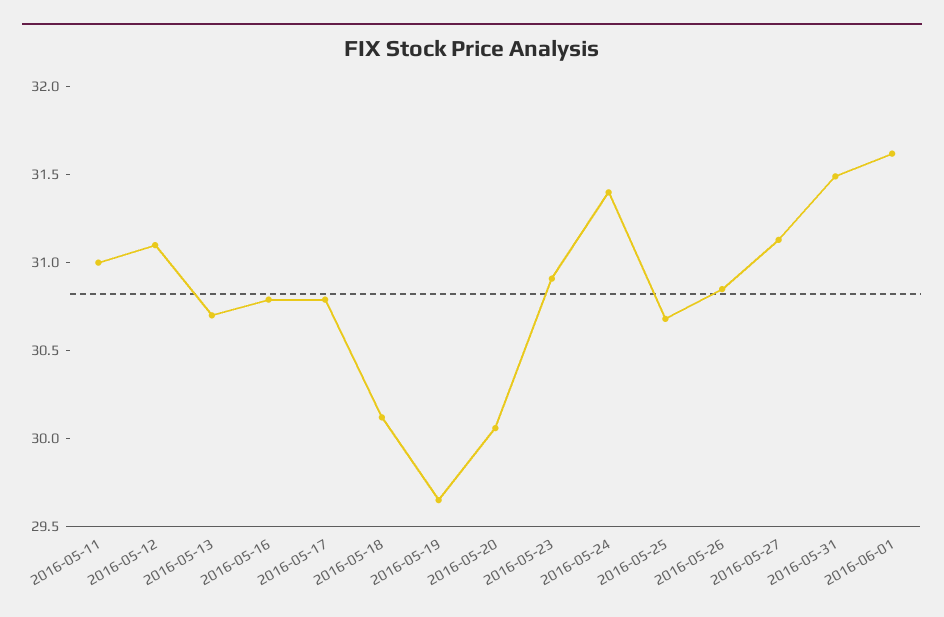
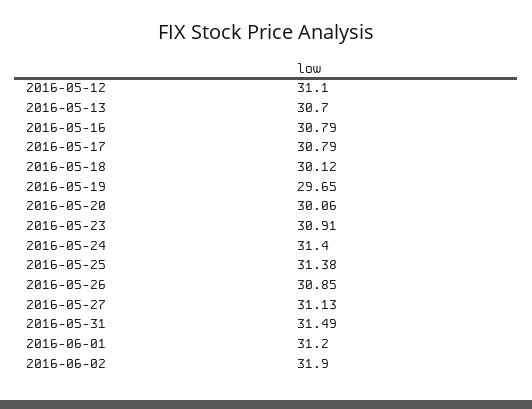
2016-05-11: 31 -> none
2016-05-25: 30.7 -> 31.38
2016-06-01: 31.6 -> 31.2
2016-06-02: none -> 31.9

